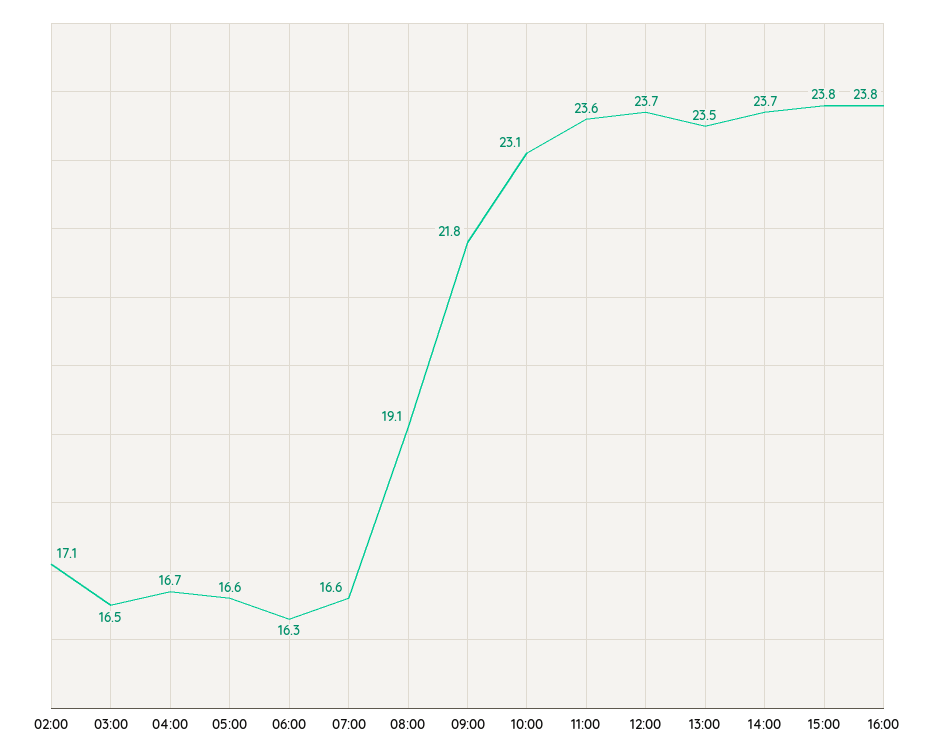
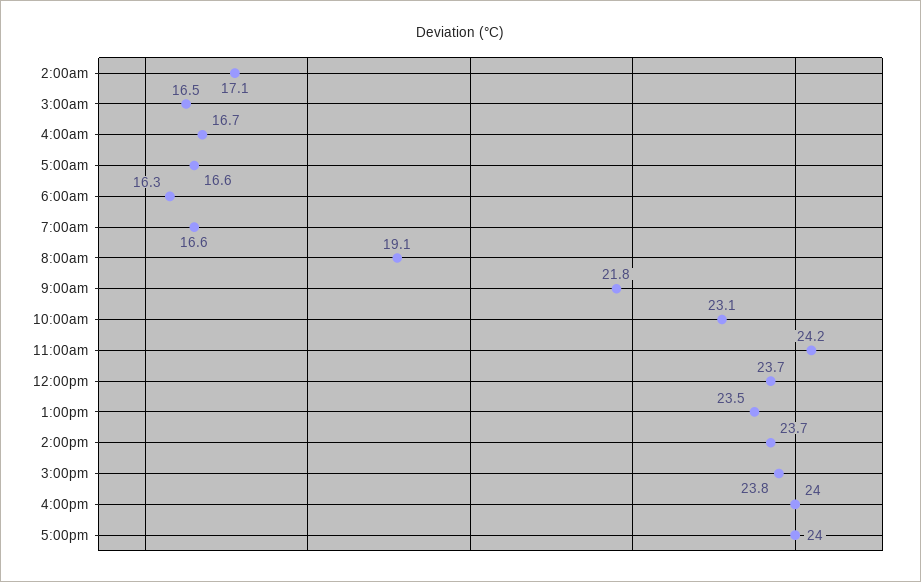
11:00: 23.6 -> 24.2
16:00: 23.8 -> 24
5:00pm: none -> 24

